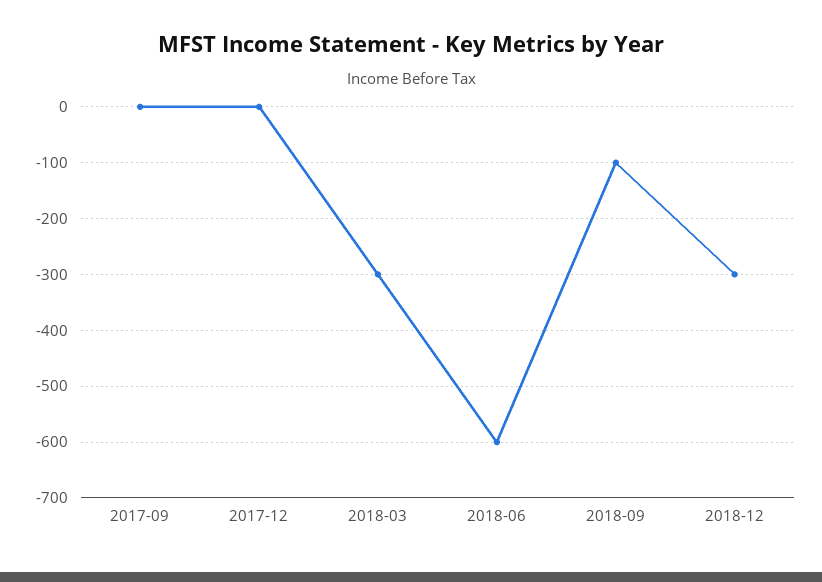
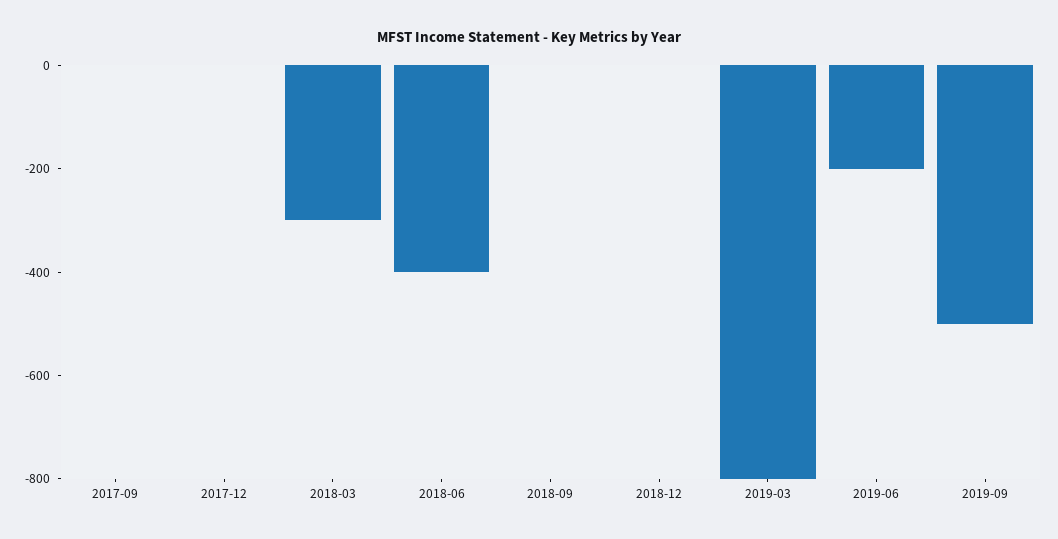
2018-06: -600 -> -400
2018-09: -100 -> 0
2018-12: -300 -> 0
2019-03: none -> -800
2019-06: none -> -200
2019-09: none -> -500

